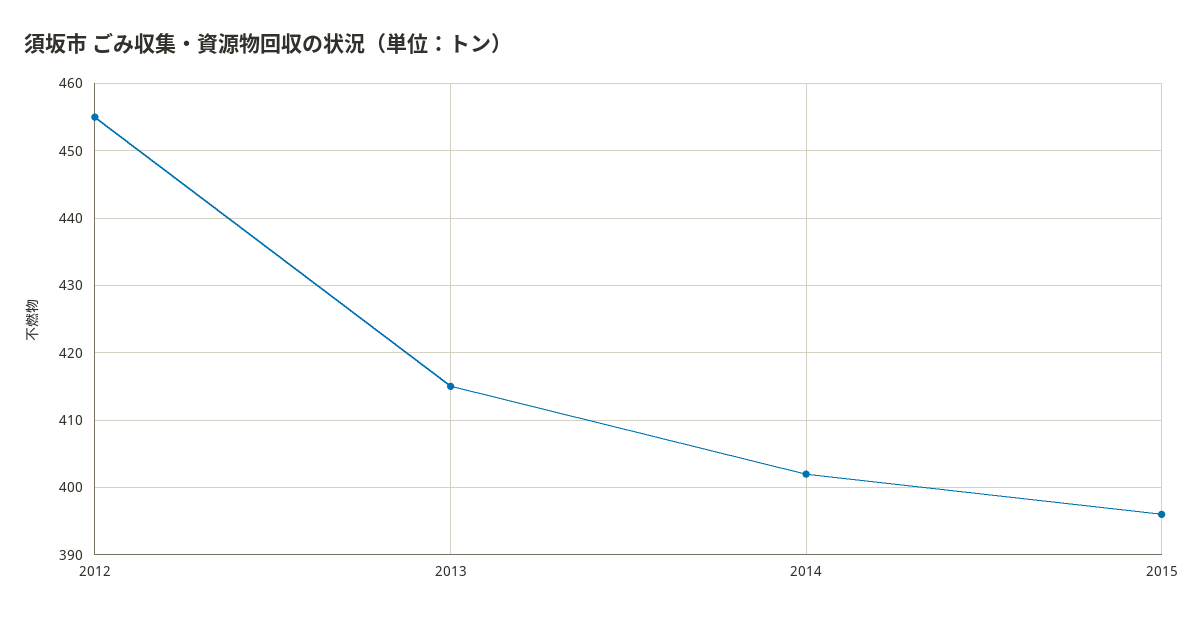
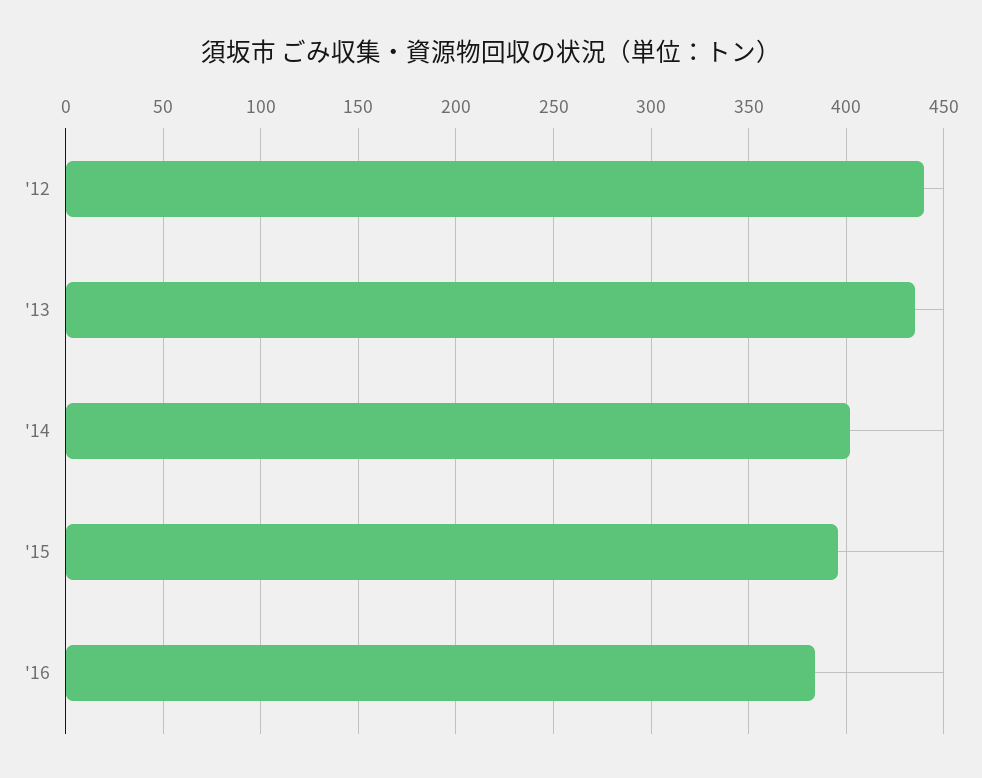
2012: 455 -> 440
2013: 415 -> 435
'16: none -> 385

